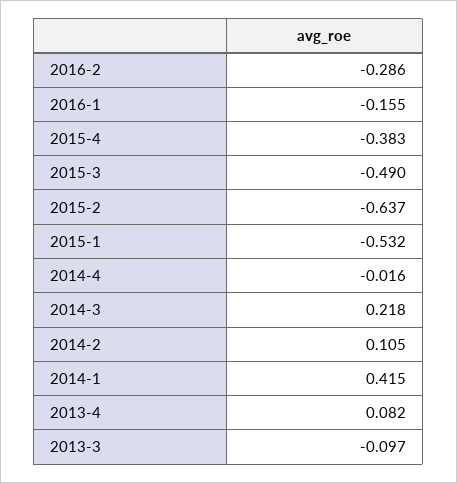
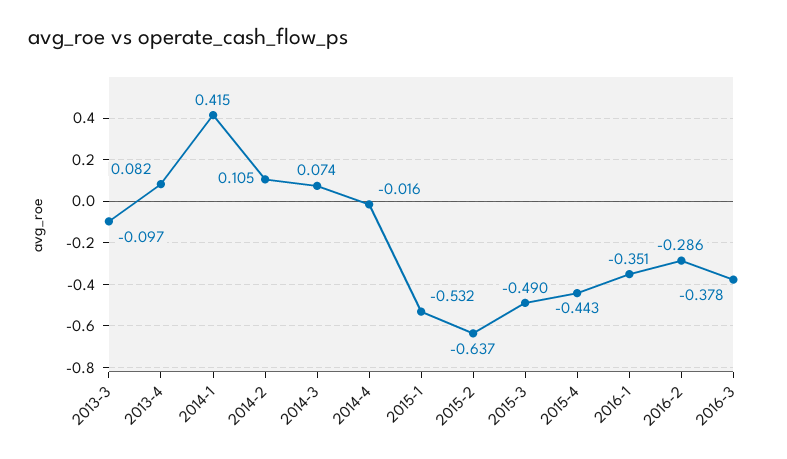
2016-1: -0.155 -> -0.351
2015-4: -0.383 -> -0.443
2014-3: 0.218 -> 0.074
2016-3: none -> -0.378

